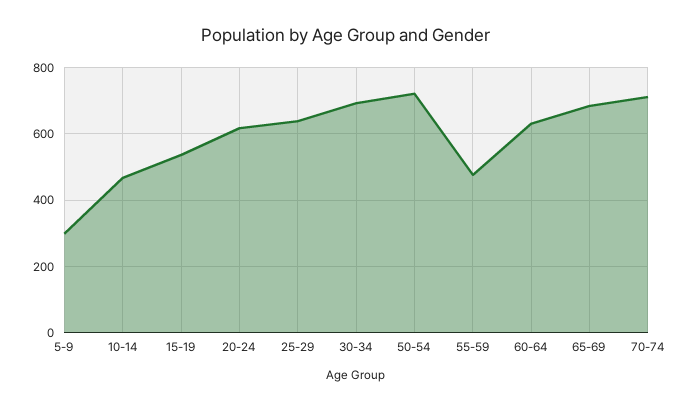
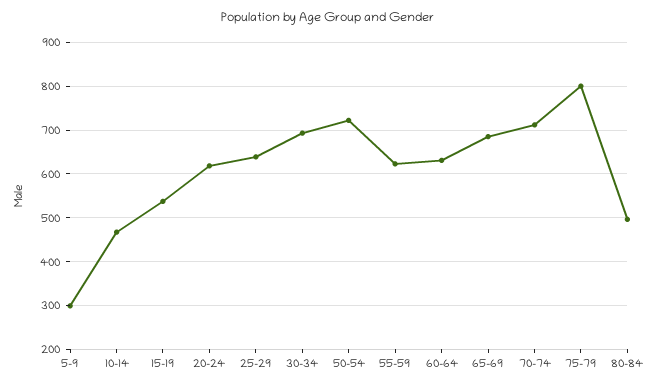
55-59: 480 -> 620
75-79: none -> 800
80-84: none -> 500

